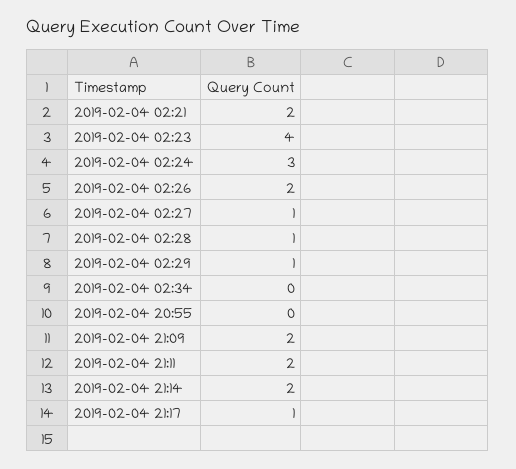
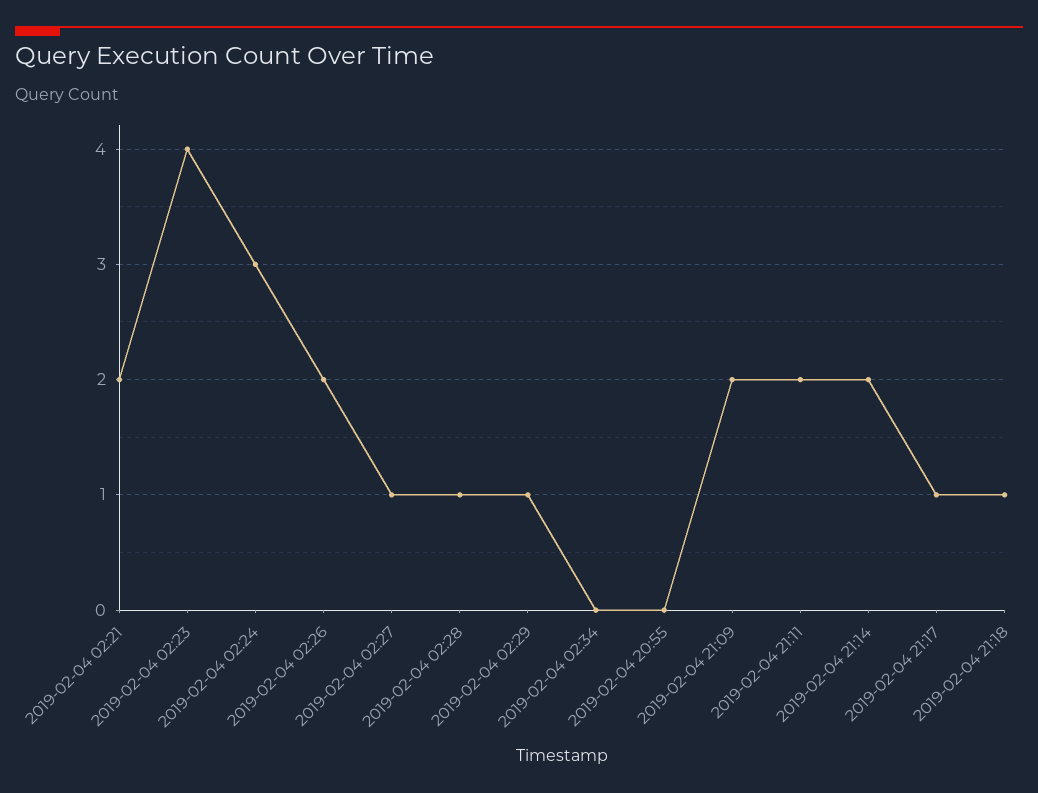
2019-02-04 21:18: none -> 1

